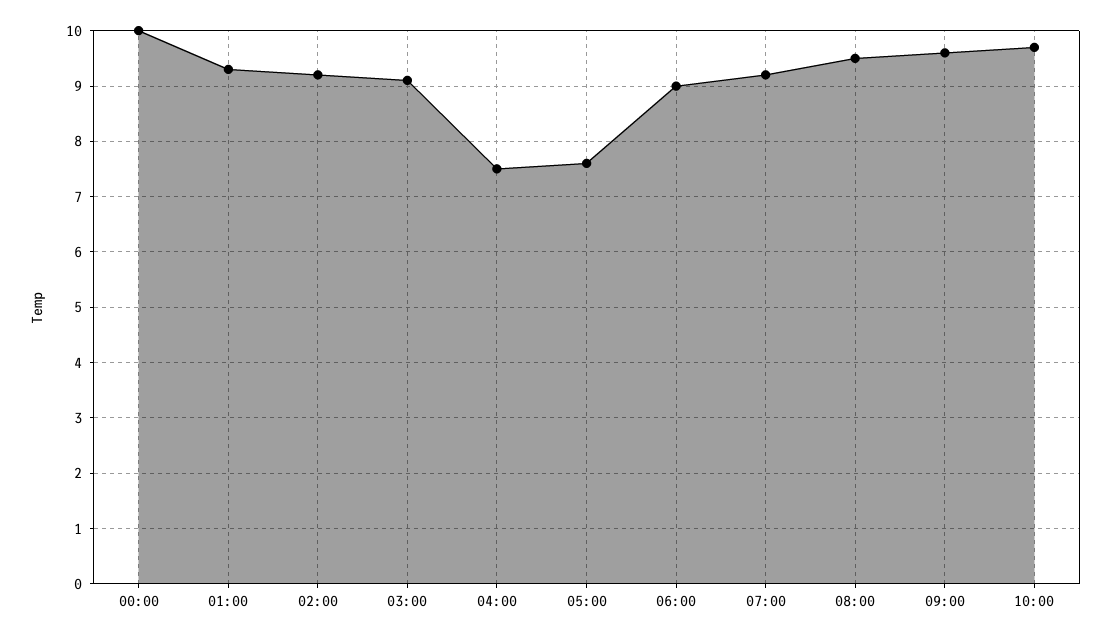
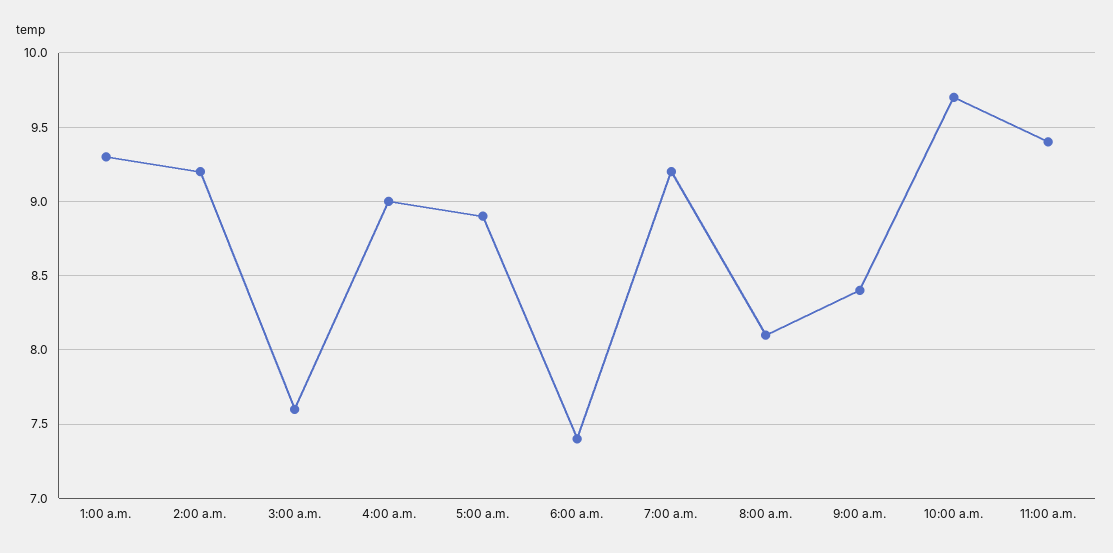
00:00: 10 -> none
03:00: 9 -> 7.6
04:00: 7.5 -> 9
05:00: 7.5 -> 8.9
06:00: 9 -> 7.4
08:00: 9.5 -> 8.1
09:00: 9.5 -> 8.4
11:00 a.m.: none -> 9.4

